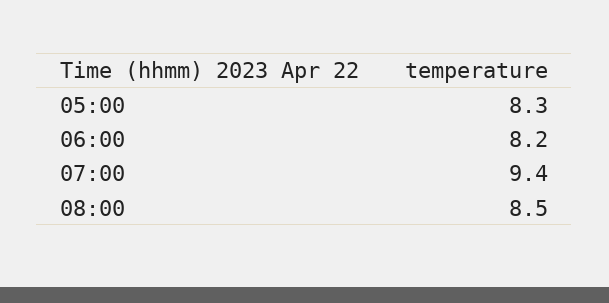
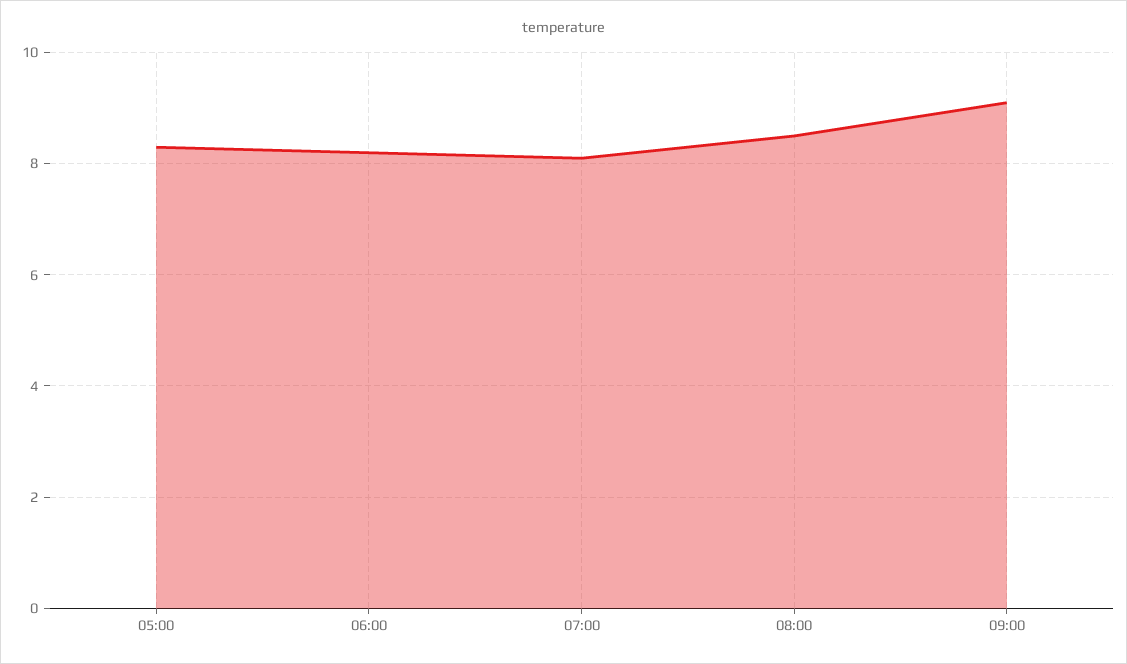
07:00: 9.4 -> 8
09:00: none -> 9

